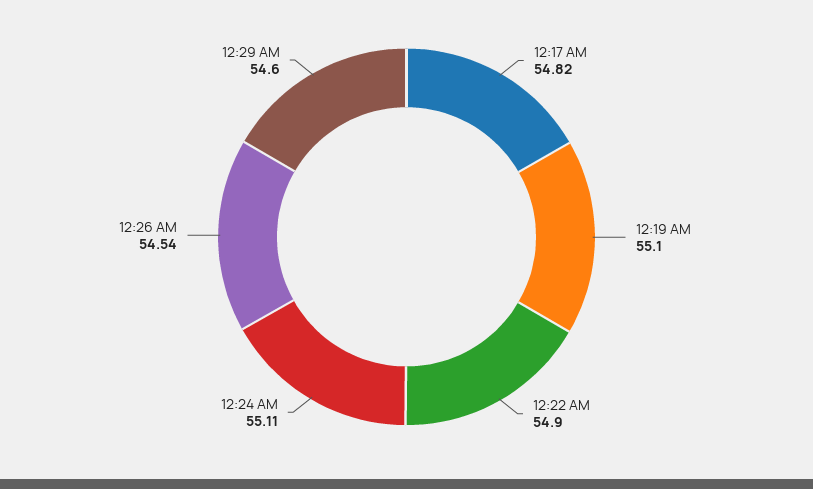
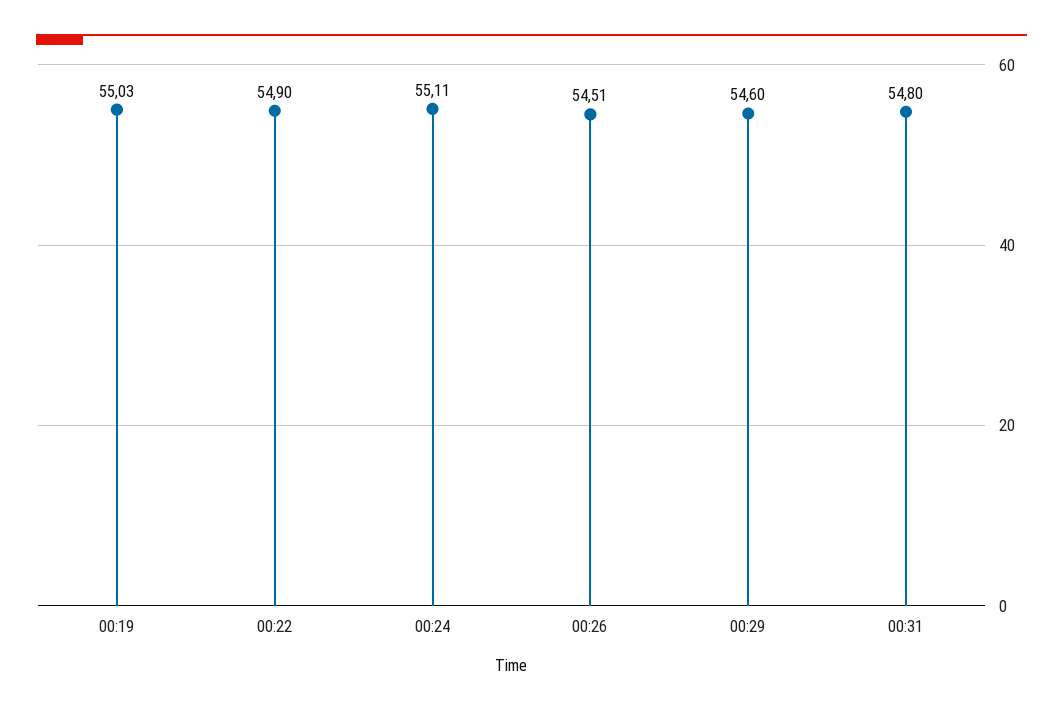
12:17 AM: 54.82 -> none
12:19 AM: 55.1 -> 55.03
12:26 AM: 54.54 -> 54.51
00:31: none -> 54.8

